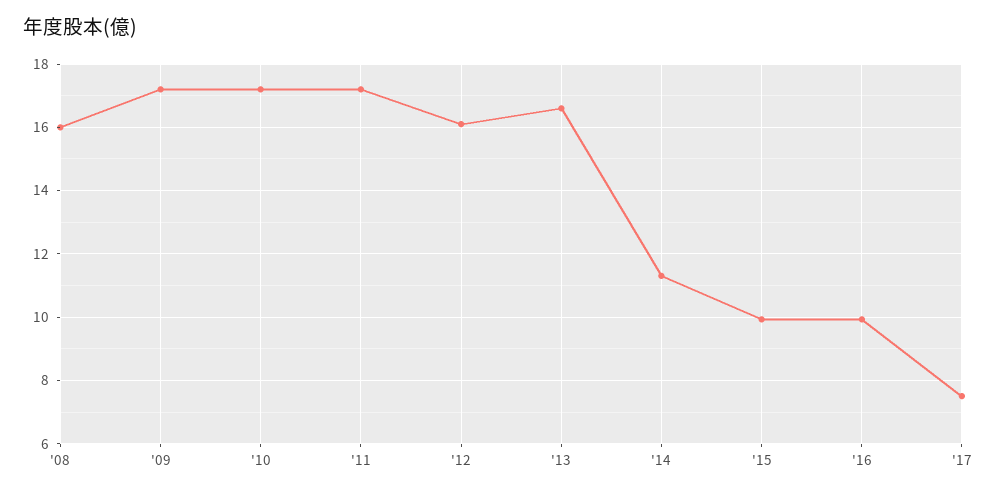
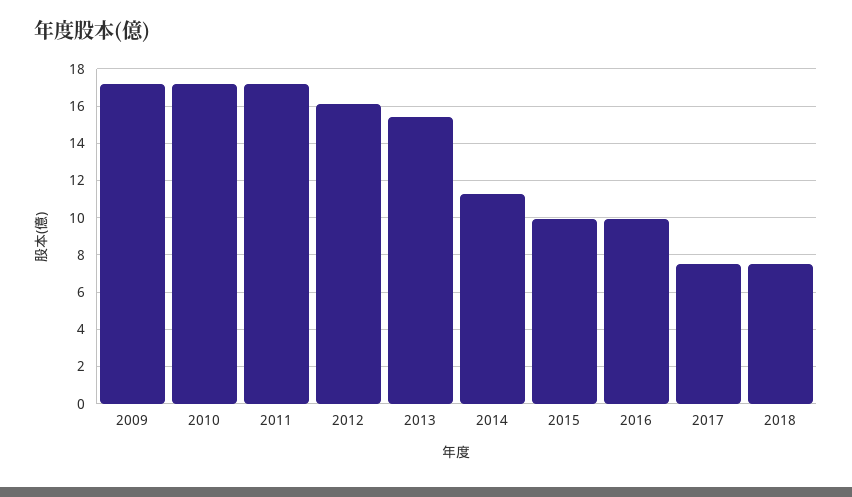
'08: 16 -> none
'13: 16.6 -> 15.5
2018: none -> 7.5

